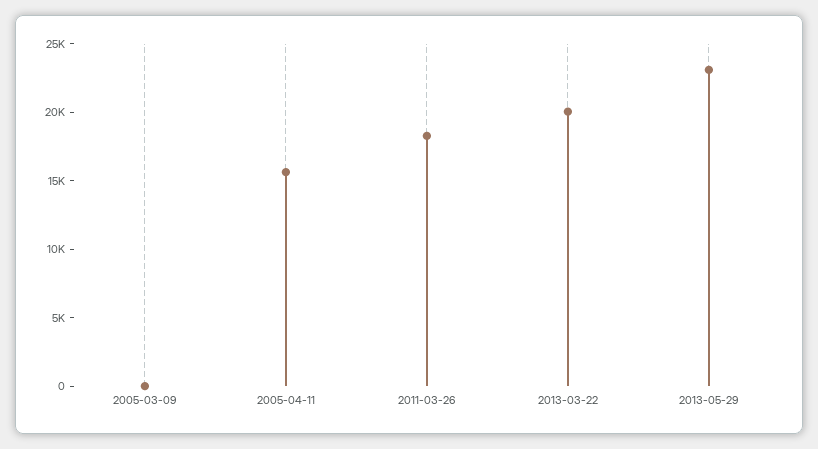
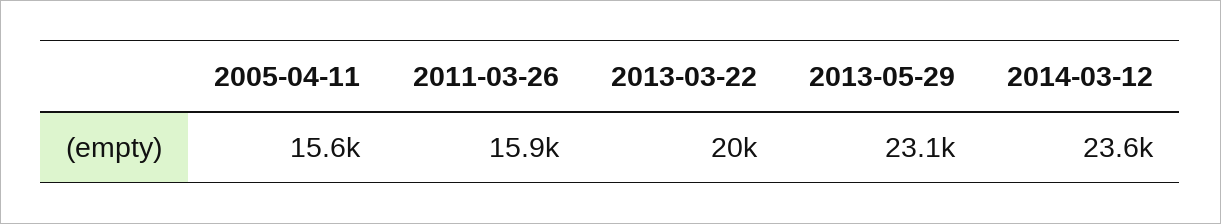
2005-03-09: 0 -> none
2011-03-26: 18000 -> 15900
2014-03-12: none -> 23600

